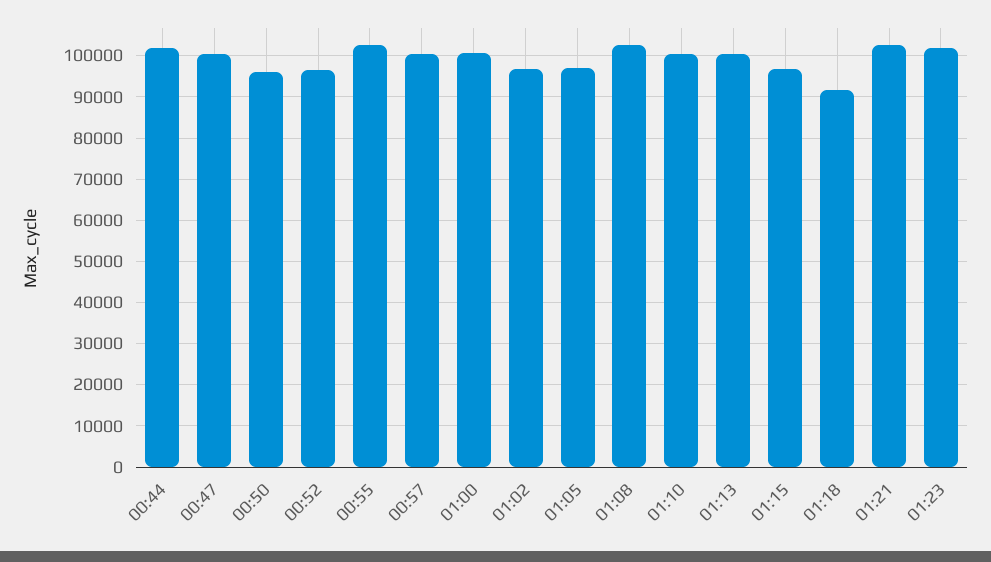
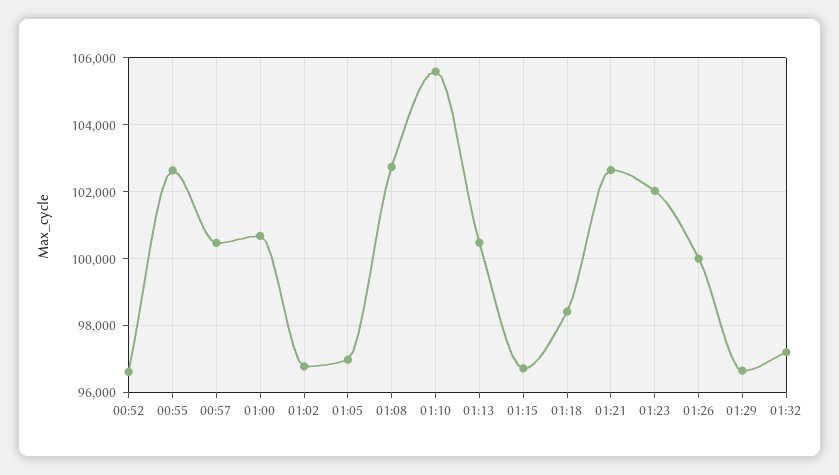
00:44: 102000 -> none
00:47: 100000 -> none
00:50: 96000 -> none
01:10: 100000 -> 105600
01:18: 92000 -> 98400
01:26: none -> 100000
01:29: none -> 96600
01:32: none -> 97200

